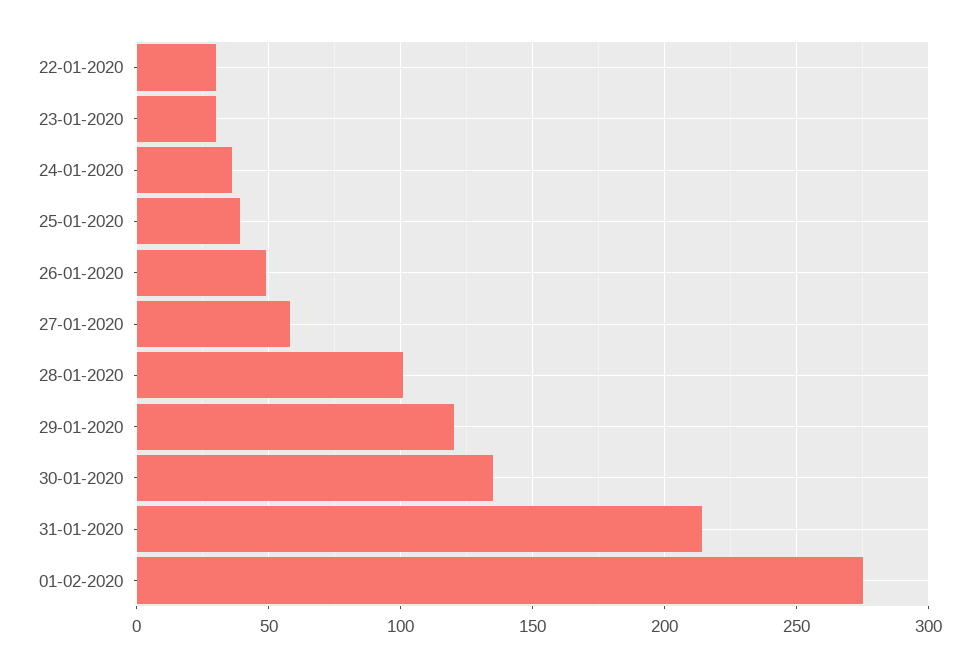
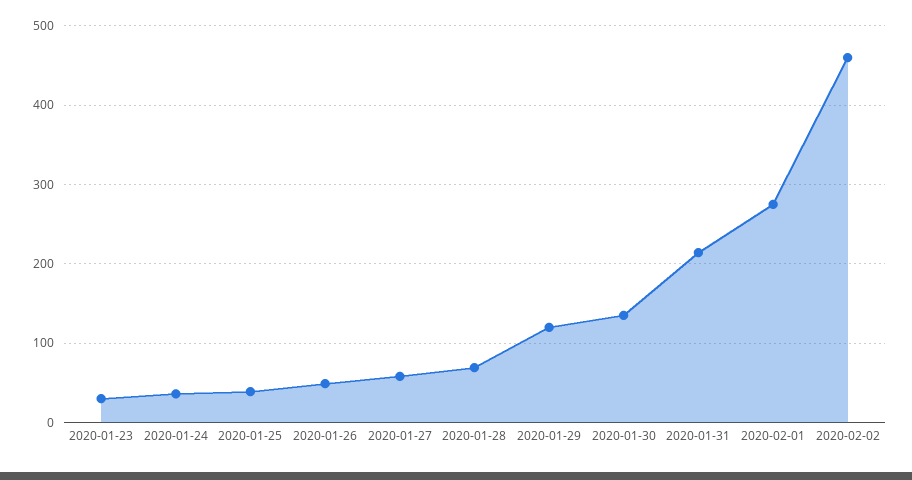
22-01-2020: 30 -> none
28-01-2020: 100 -> 70
2020-02-02: none -> 460

